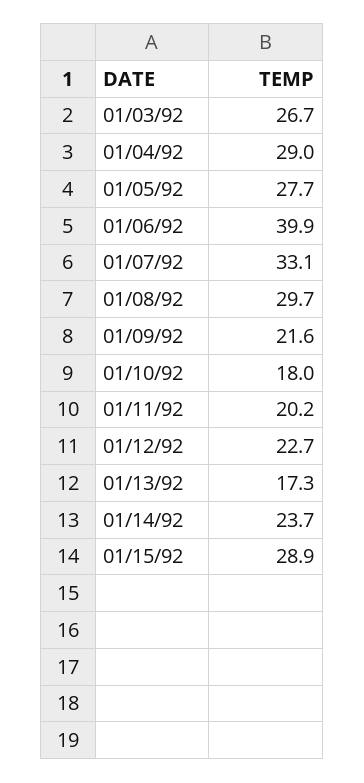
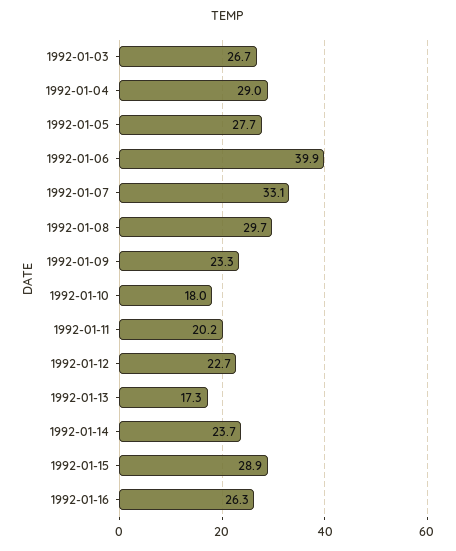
01/09/92: 21.6 -> 23.3
1992-01-16: none -> 26.3

